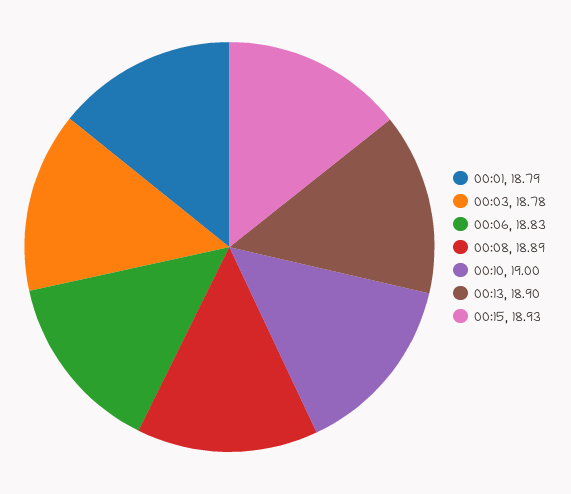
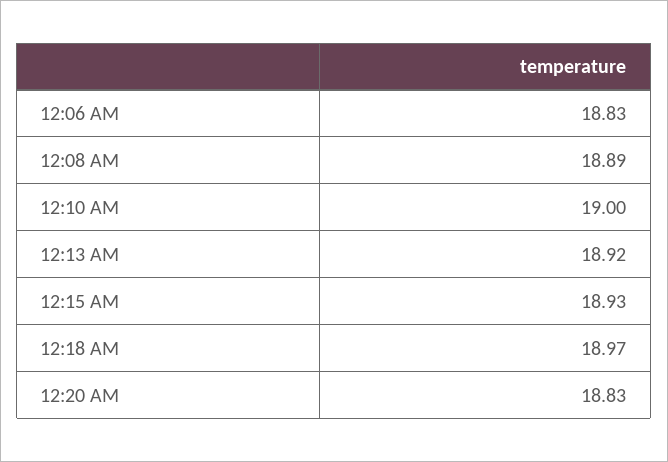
00:01: 18.79 -> none
00:03: 18.78 -> none
00:13: 18.9 -> 18.92
12:18 AM: none -> 18.97
12:20 AM: none -> 18.83

